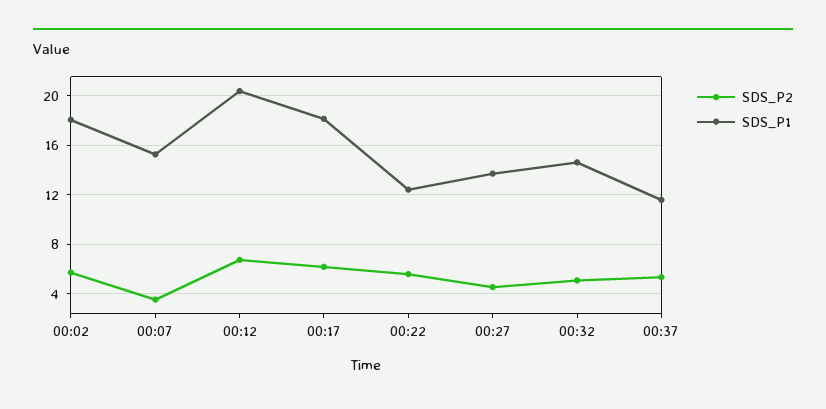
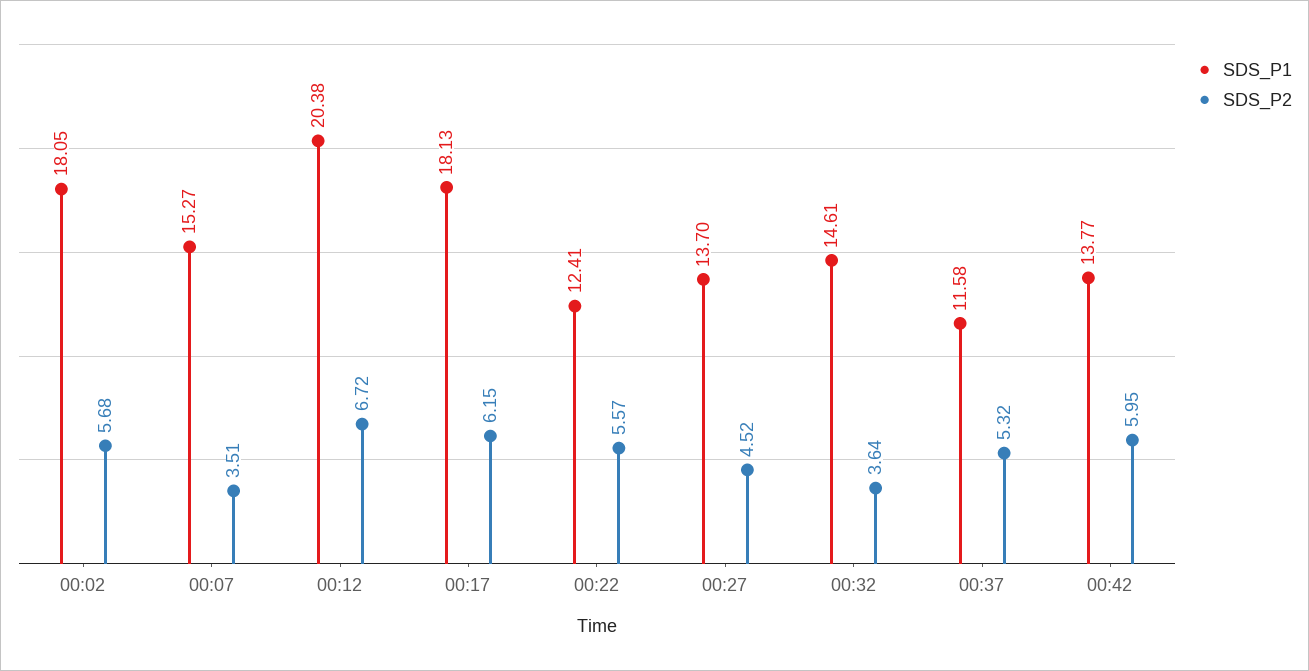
SDS_P2, 00:32: 5 -> 3.64
SDS_P1, 00:42: none -> 13.77
SDS_P2, 00:42: none -> 5.95

